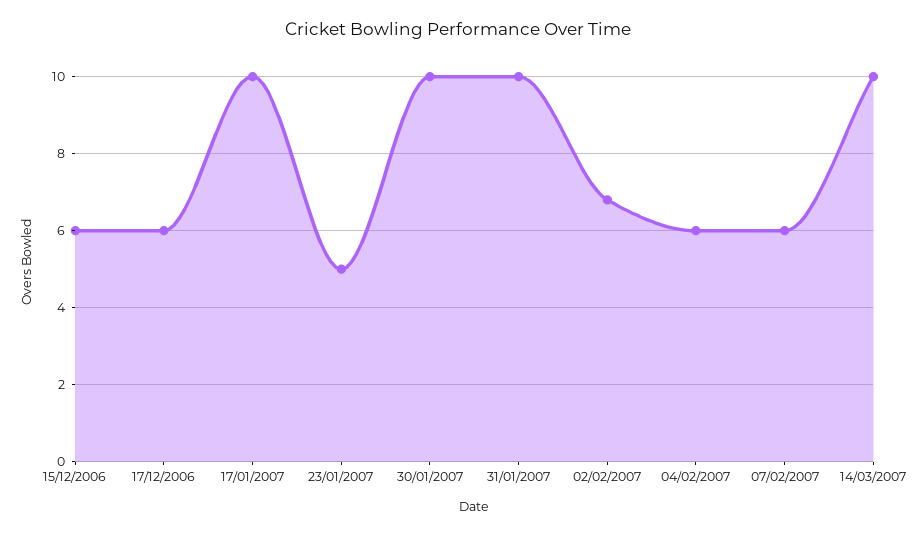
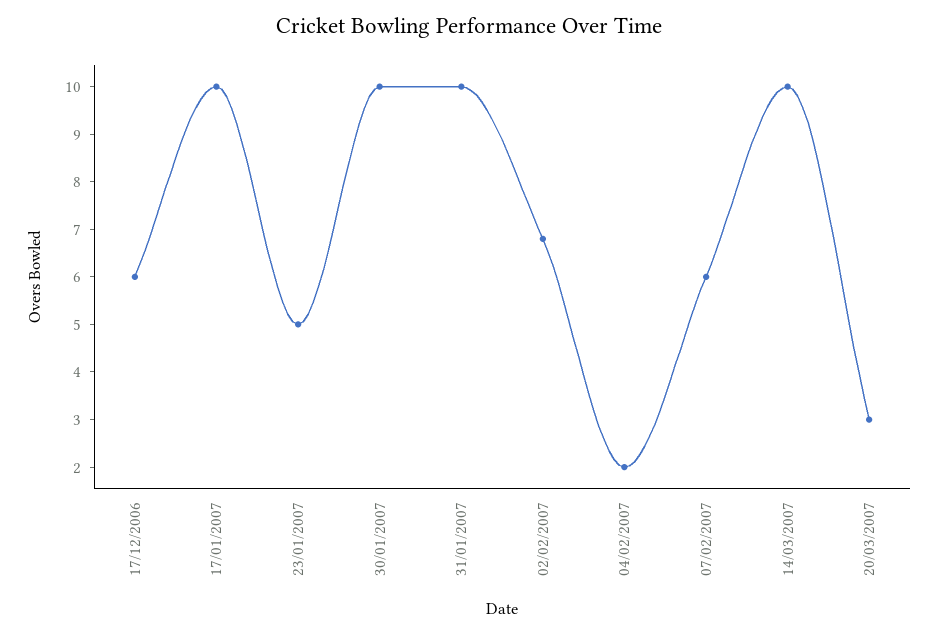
15/12/2006: 6 -> none
04/02/2007: 6 -> 2
20/03/2007: none -> 3

